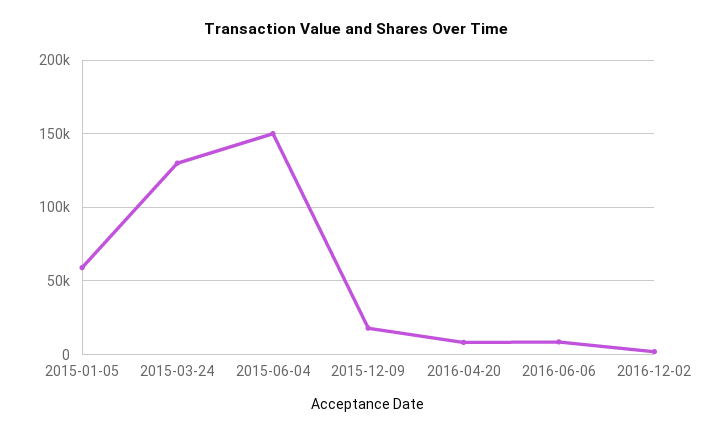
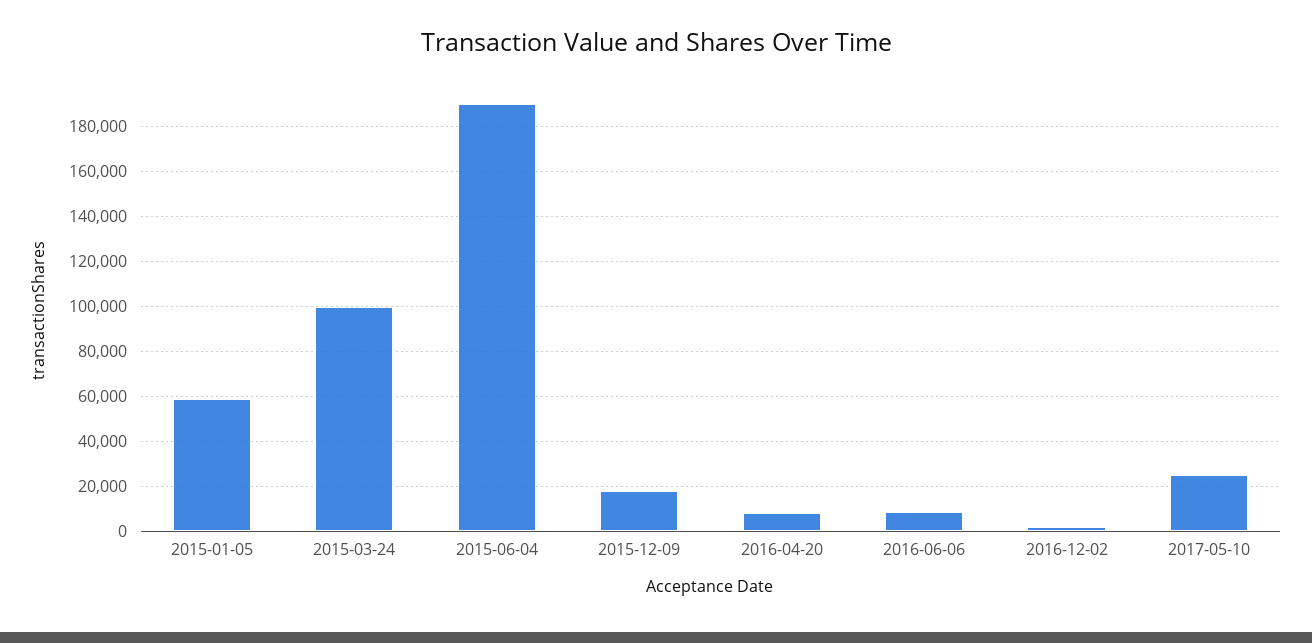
2015-03-24: 130000 -> 100000
2015-06-04: 150000 -> 190000
2017-05-10: none -> 25000

